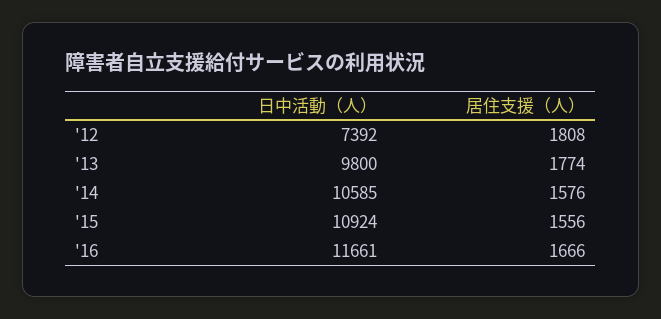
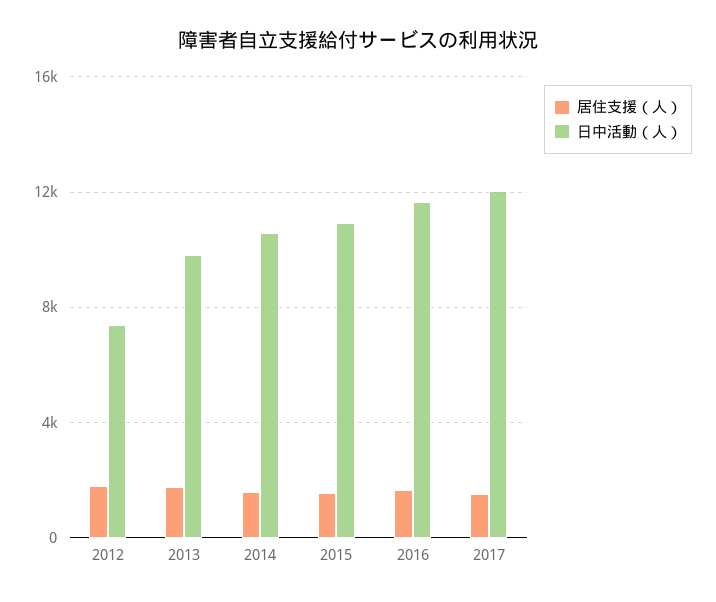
居住支援（人）, 2017: none -> 1500
日中活動（人）, 2017: none -> 12000

